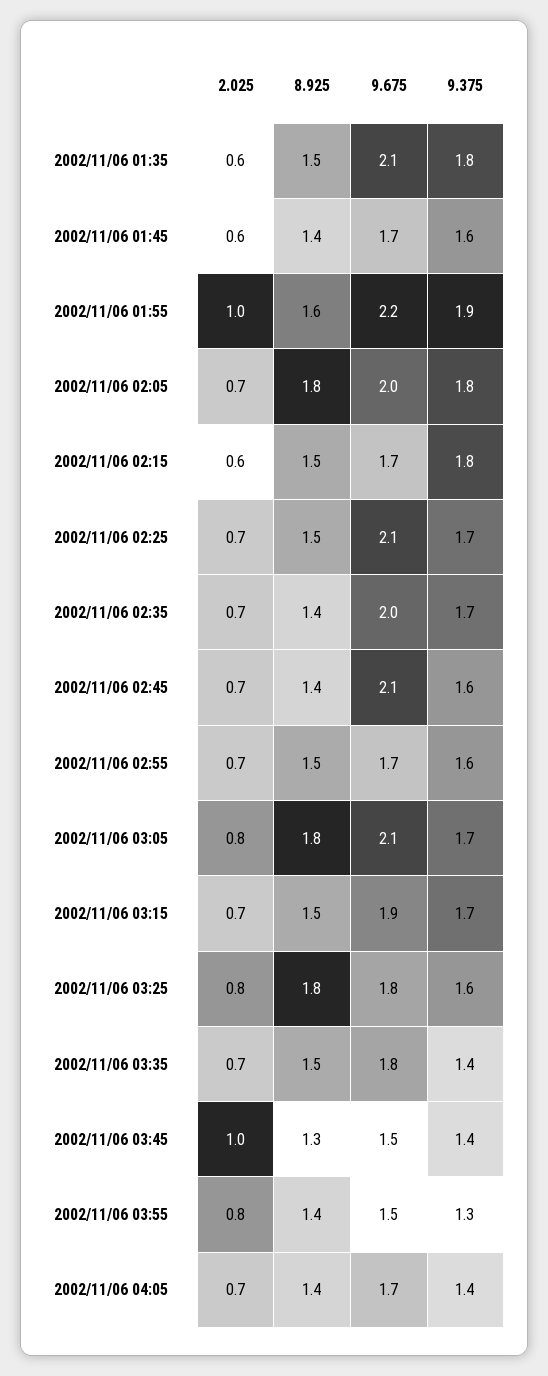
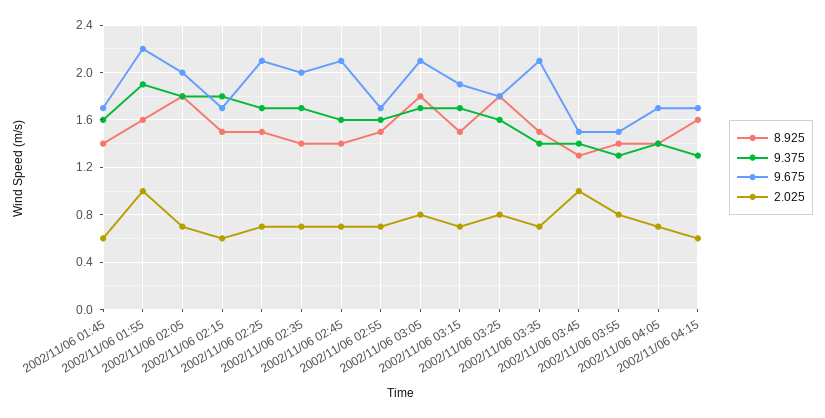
2.025, 2002/11/06 01:35: 0.6 -> none
8.925, 2002/11/06 01:35: 1.5 -> none
9.675, 2002/11/06 01:35: 2.1 -> none
9.375, 2002/11/06 01:35: 1.8 -> none
9.675, 2002/11/06 03:35: 1.8 -> 2.1
8.925, 2002/11/06 04:15: none -> 1.6
9.375, 2002/11/06 04:15: none -> 1.3
9.675, 2002/11/06 04:15: none -> 1.7
2.025, 2002/11/06 04:15: none -> 0.6

